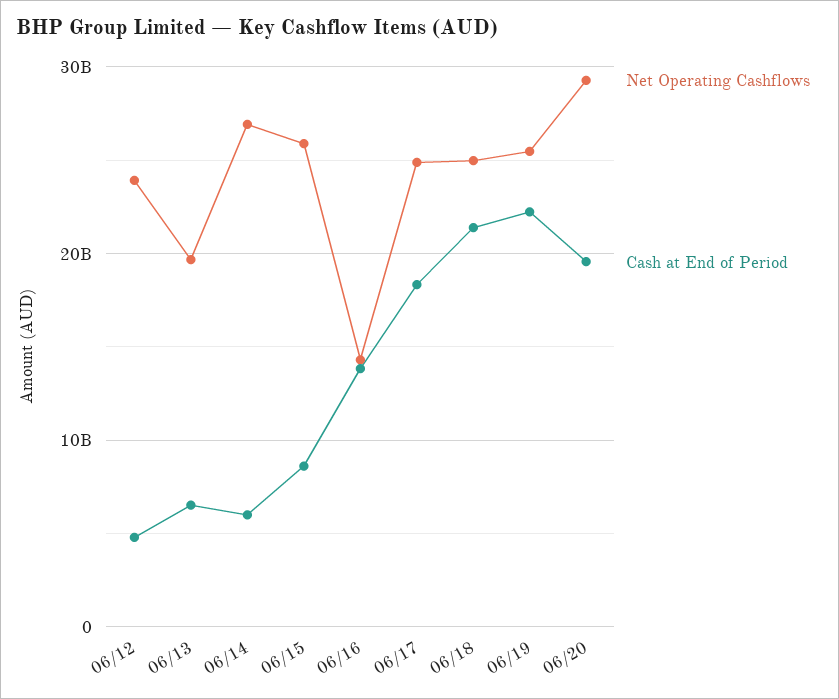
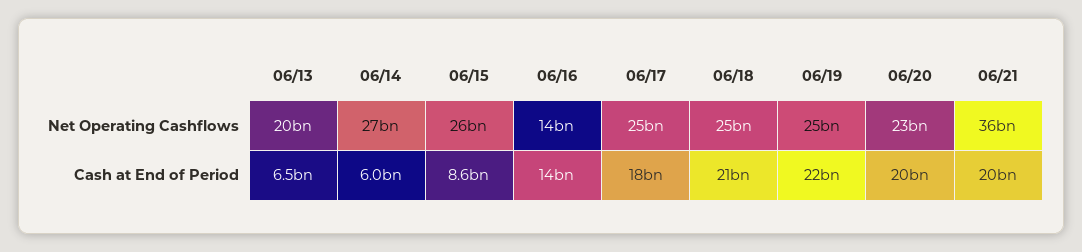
Net Operating Cashflows, 06/12: 24000000000 -> none
Cash at End of Period, 06/12: 5000000000 -> none
Net Operating Cashflows, 06/20: 29000000000 -> 23000000000
Net Operating Cashflows, 06/21: none -> 36000000000
Cash at End of Period, 06/21: none -> 20000000000

